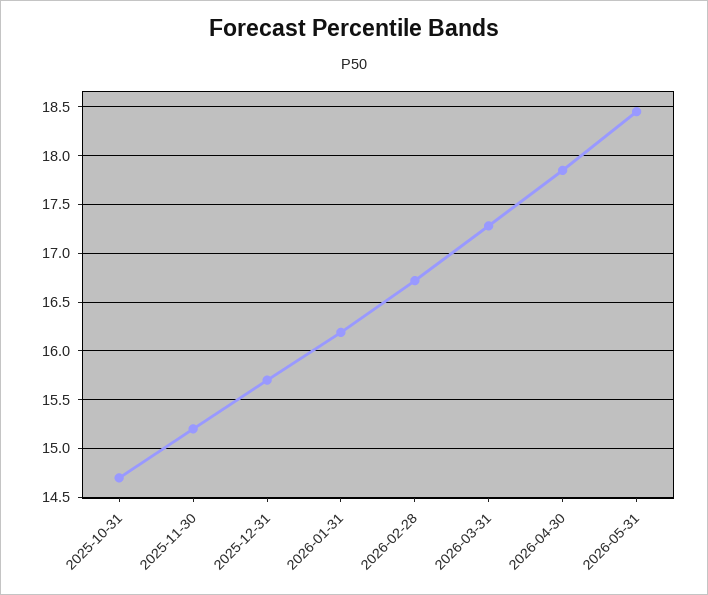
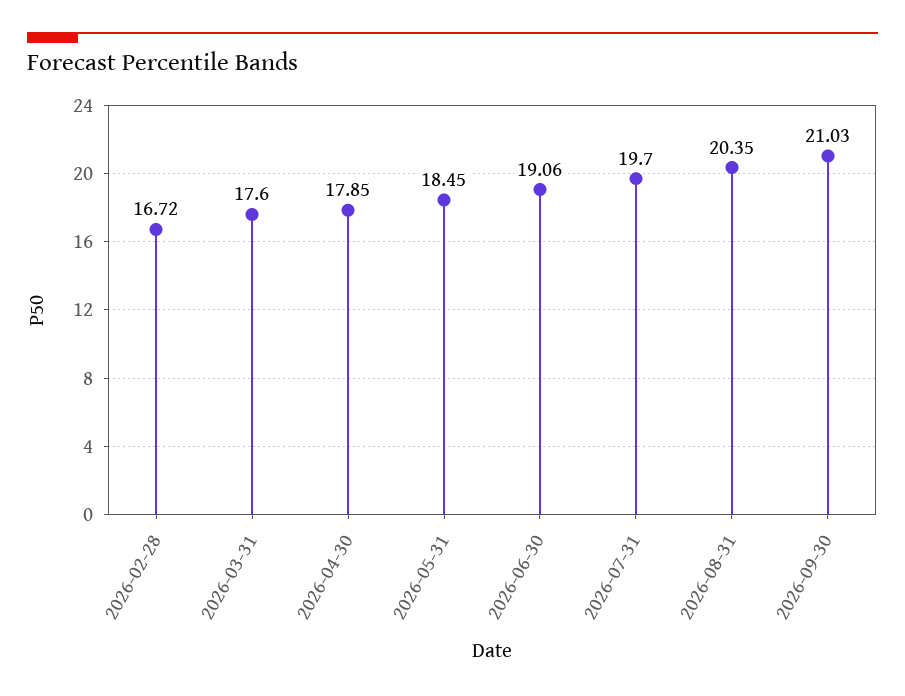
2025-10-31: 14.7 -> none
2025-11-30: 15.2 -> none
2025-12-31: 15.7 -> none
2026-01-31: 16.2 -> none
2026-03-31: 17.3 -> 17.6
2026-06-30: none -> 19.06
2026-07-31: none -> 19.7
2026-08-31: none -> 20.35
2026-09-30: none -> 21.03

